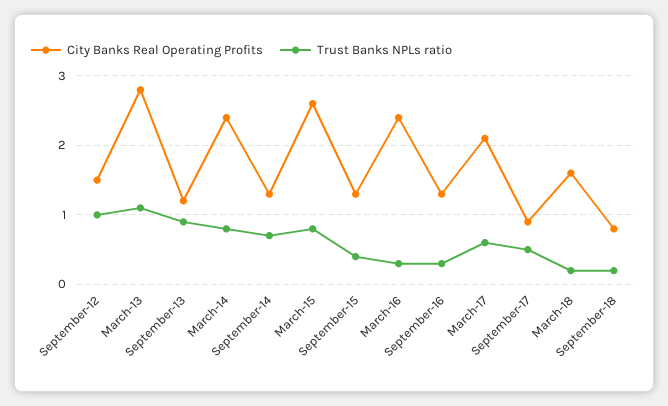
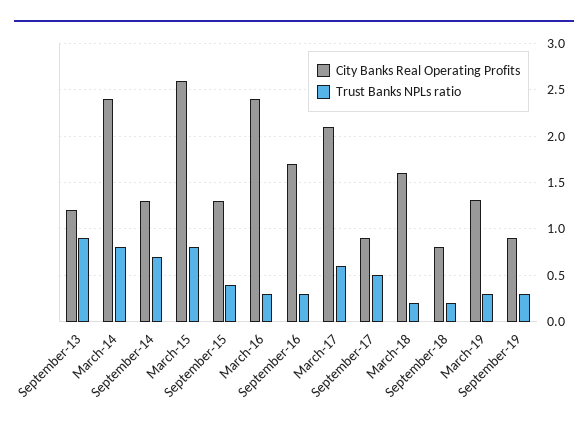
City Banks Real Operating Profits, September-12: 1.5 -> none
Trust Banks NPLs ratio, September-12: 1 -> none
City Banks Real Operating Profits, March-13: 2.8 -> none
Trust Banks NPLs ratio, March-13: 1.1 -> none
City Banks Real Operating Profits, September-16: 1.3 -> 1.7
City Banks Real Operating Profits, March-19: none -> 1.3
Trust Banks NPLs ratio, March-19: none -> 0.3
City Banks Real Operating Profits, September-19: none -> 0.9
Trust Banks NPLs ratio, September-19: none -> 0.3

